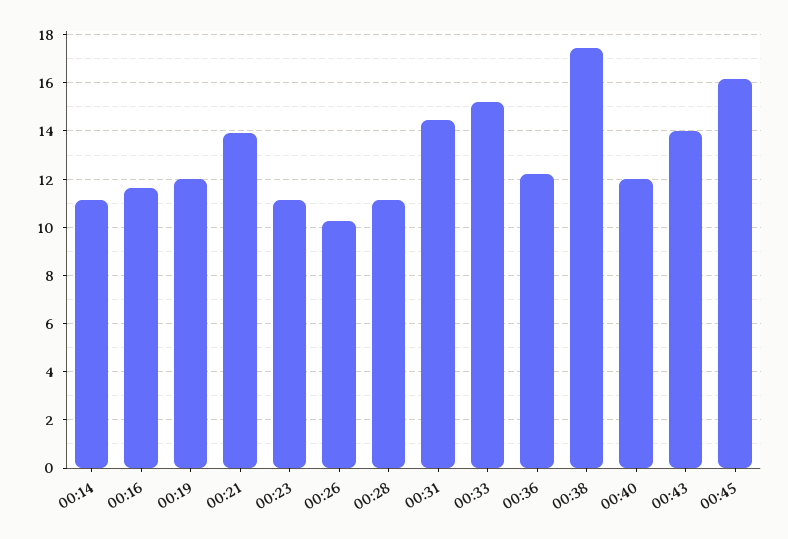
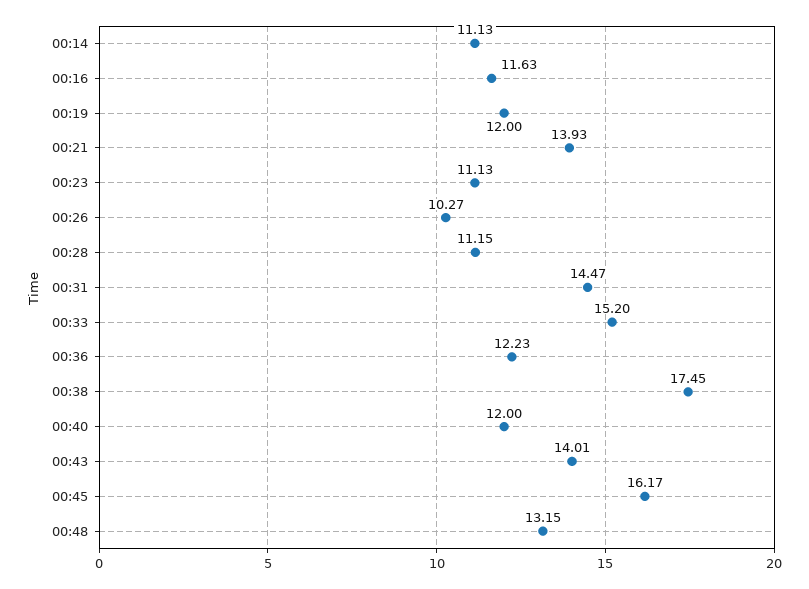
00:48: none -> 13.15

